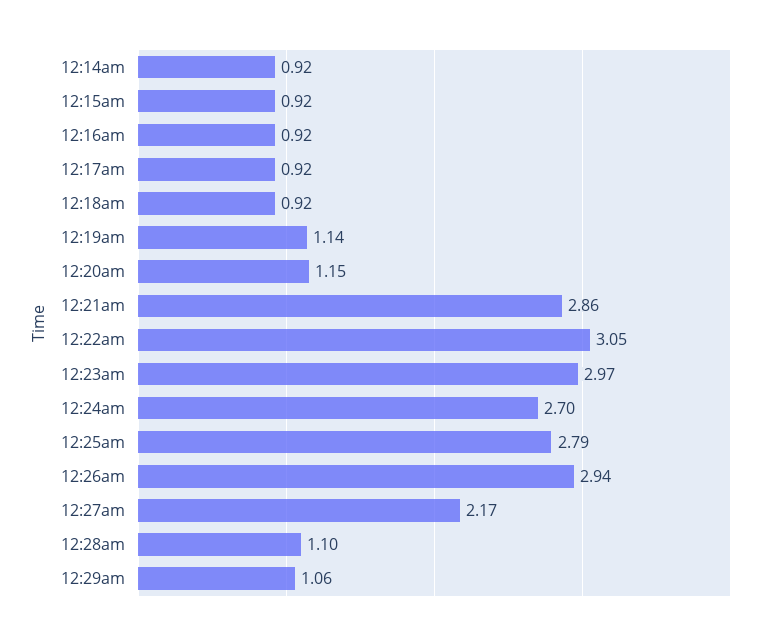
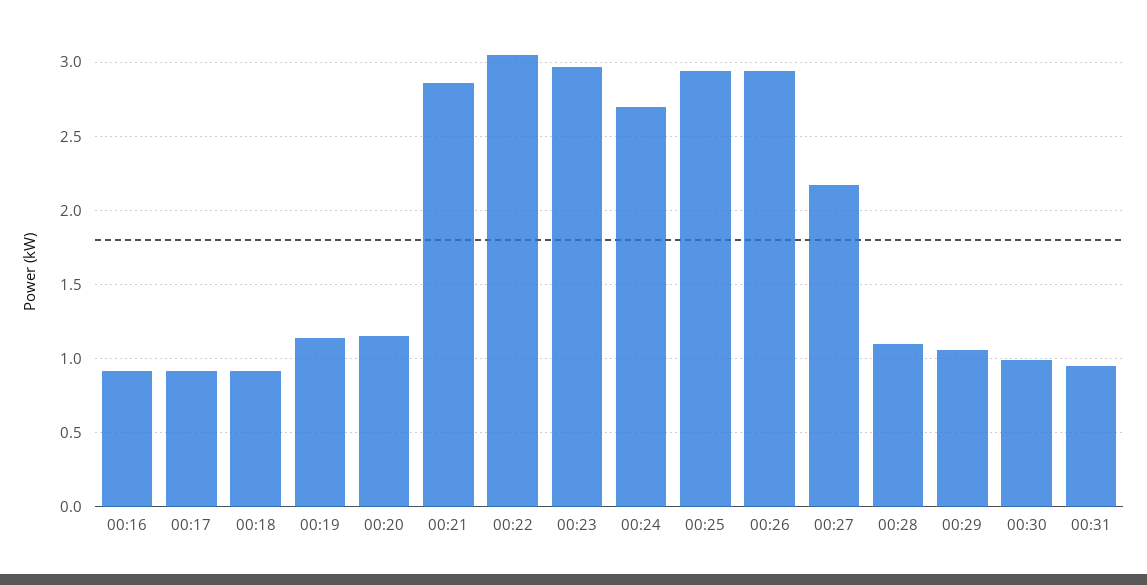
12:14am: 0.92 -> none
12:15am: 0.92 -> none
12:25am: 2.79 -> 2.95
00:30: none -> 1
00:31: none -> 0.95

